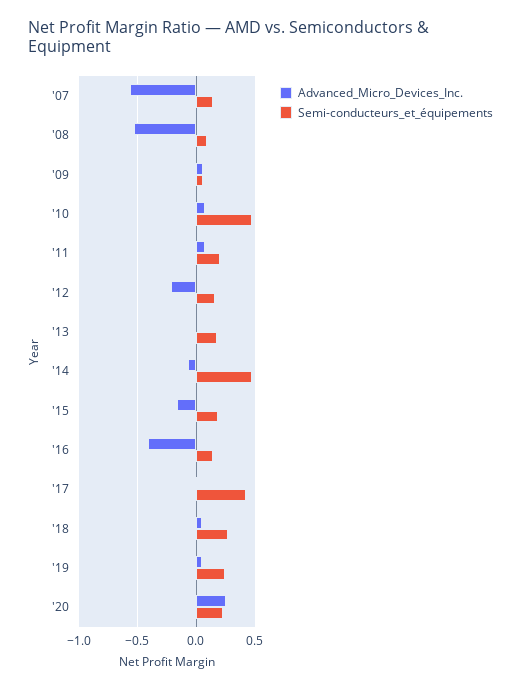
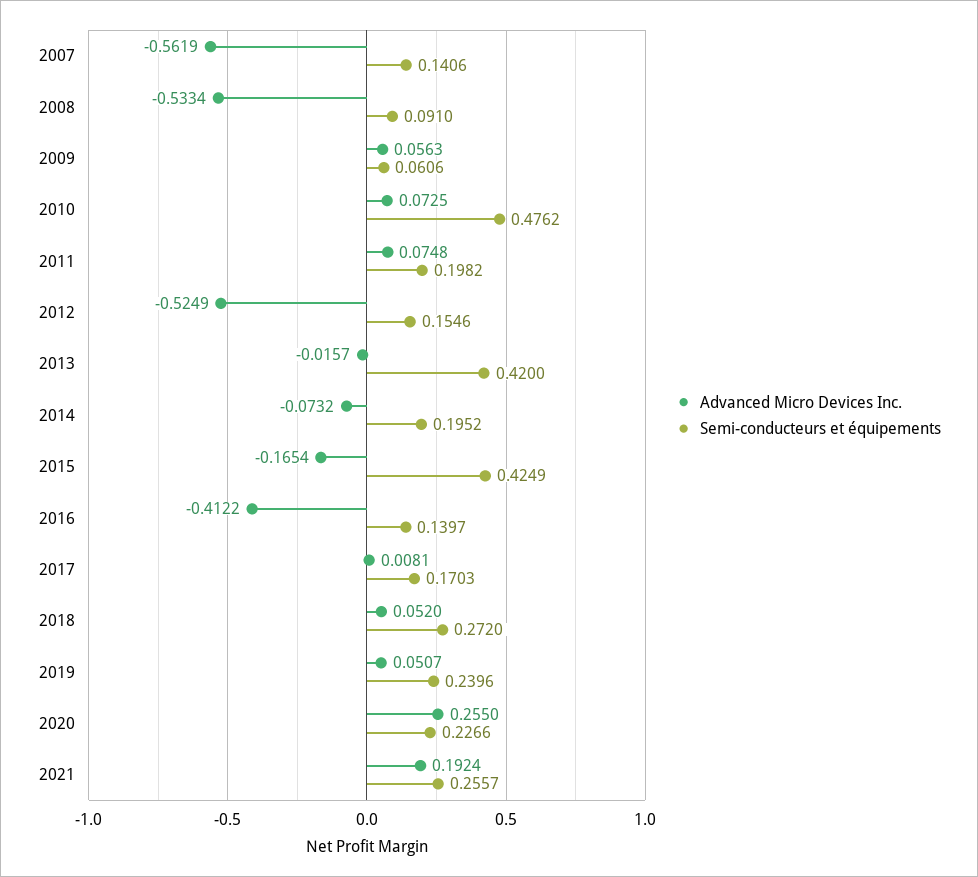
Advanced_Micro_Devices_Inc., '12: -0.2 -> -0.5249
Semi-conducteurs_et_équipements, '13: 0.2 -> 0.42
Semi-conducteurs_et_équipements, '14: 0.5 -> 0.1952
Semi-conducteurs_et_équipements, '15: 0.2 -> 0.4249
Semi-conducteurs_et_équipements, '17: 0.4 -> 0.1703
Advanced_Micro_Devices_Inc., 2021: none -> 0.1924
Semi-conducteurs_et_équipements, 2021: none -> 0.2557

